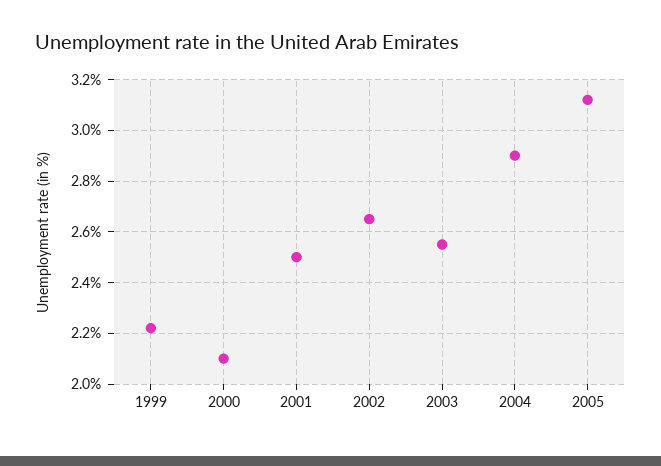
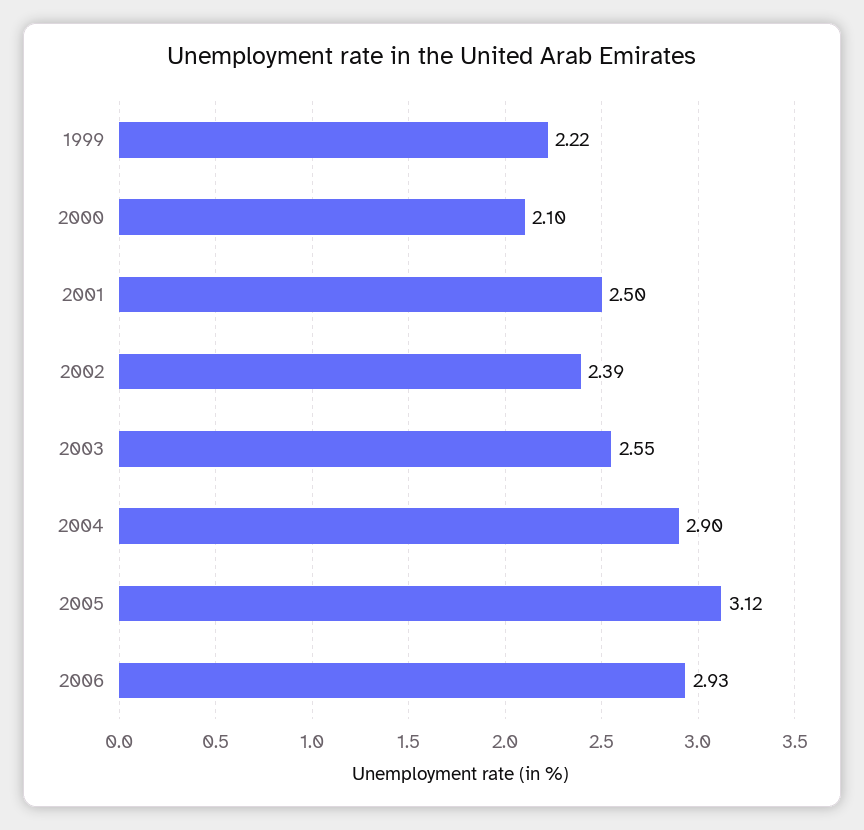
2002: 2.65 -> 2.39
2006: none -> 2.93

